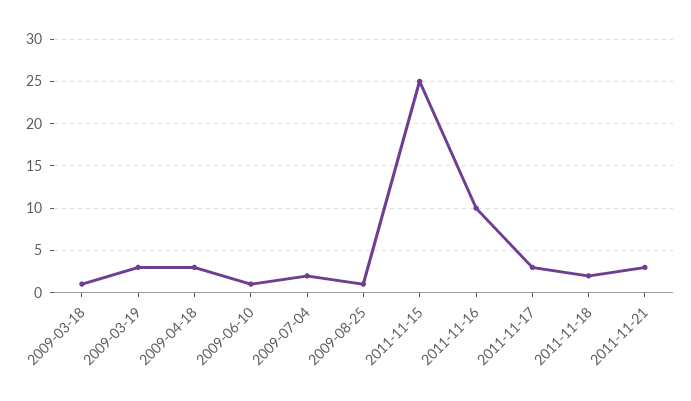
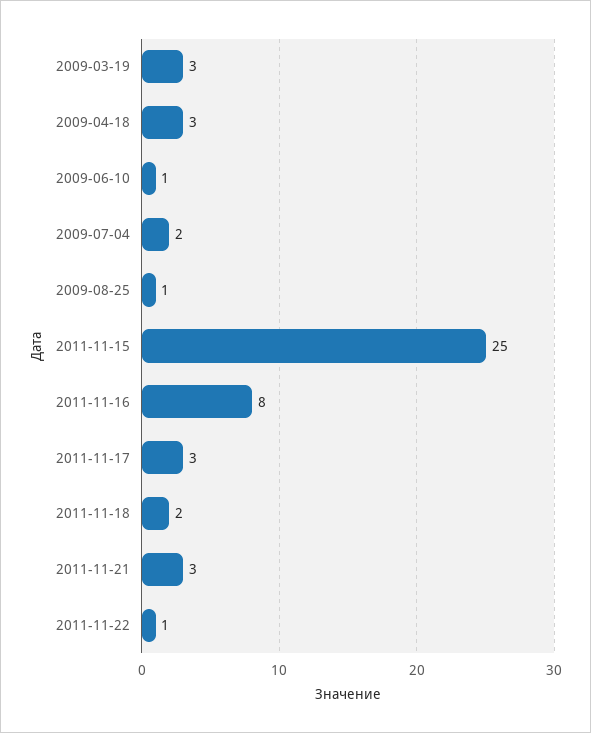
2009-03-18: 1 -> none
2011-11-16: 10 -> 8
2011-11-22: none -> 1

